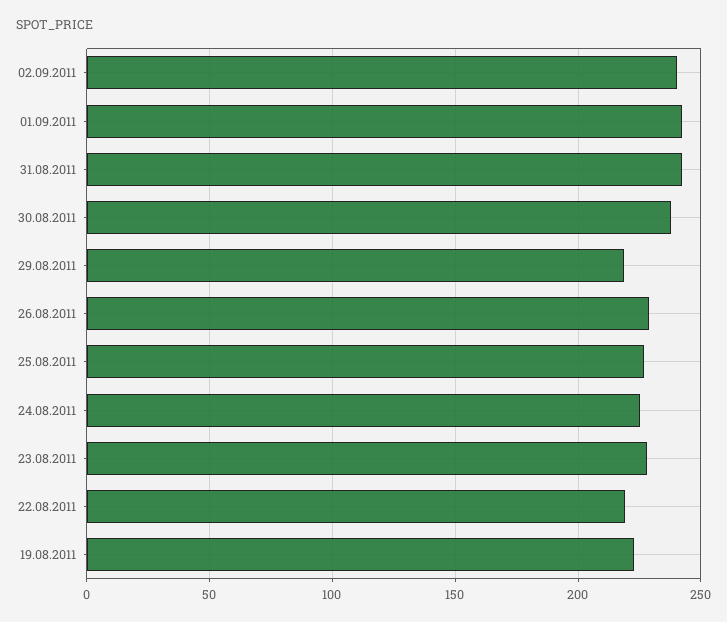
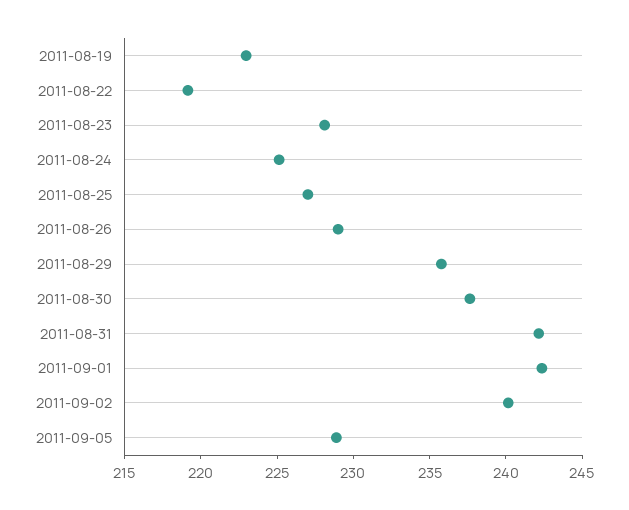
29.08.2011: 220 -> 236
2011-09-05: none -> 229

